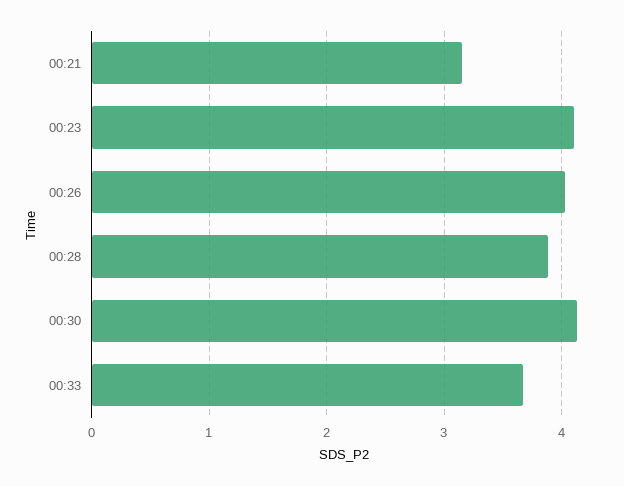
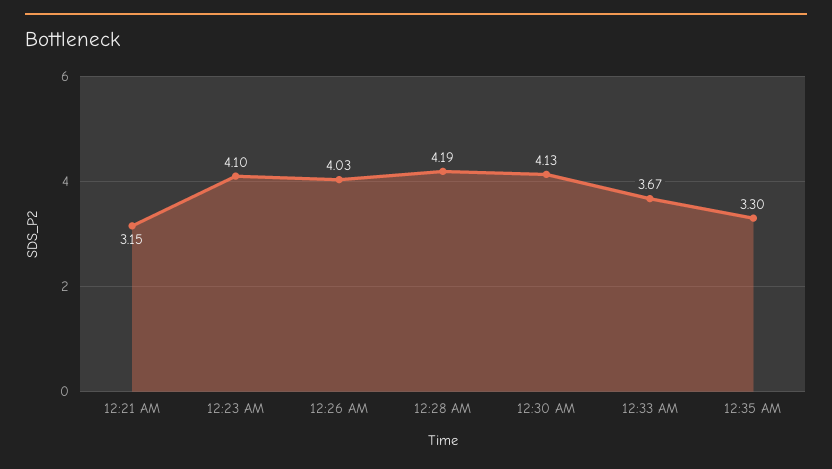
00:28: 3.9 -> 4.19
12:35 AM: none -> 3.3

